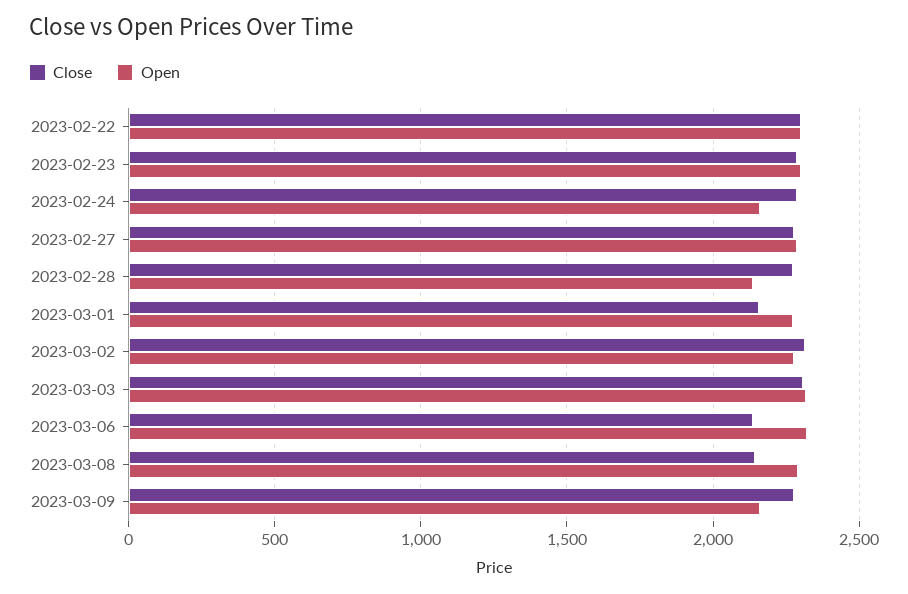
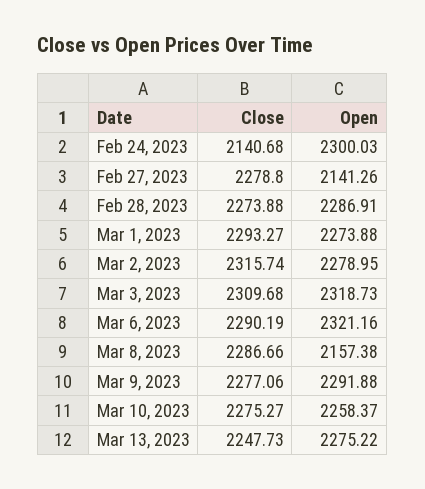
Close, 2023-02-22: 2300 -> none
Open, 2023-02-22: 2300 -> none
Close, 2023-02-23: 2300 -> none
Open, 2023-02-23: 2300 -> none
Close, 2023-02-24: 2300 -> 2140.68
Open, 2023-02-24: 2150 -> 2300.03
Open, 2023-02-27: 2300 -> 2141.26
Open, 2023-02-28: 2150 -> 2286.91
Close, 2023-03-01: 2150 -> 2293.27
Close, 2023-03-06: 2150 -> 2290.19
Close, 2023-03-08: 2150 -> 2286.66
Open, 2023-03-08: 2300 -> 2157.38
Open, 2023-03-09: 2150 -> 2291.88
Close, Mar 10, 2023: none -> 2275.27
Open, Mar 10, 2023: none -> 2258.37
Close, Mar 13, 2023: none -> 2247.73
Open, Mar 13, 2023: none -> 2275.22

